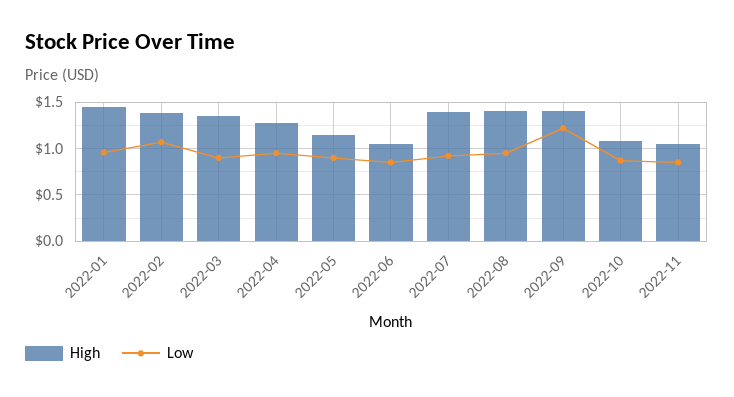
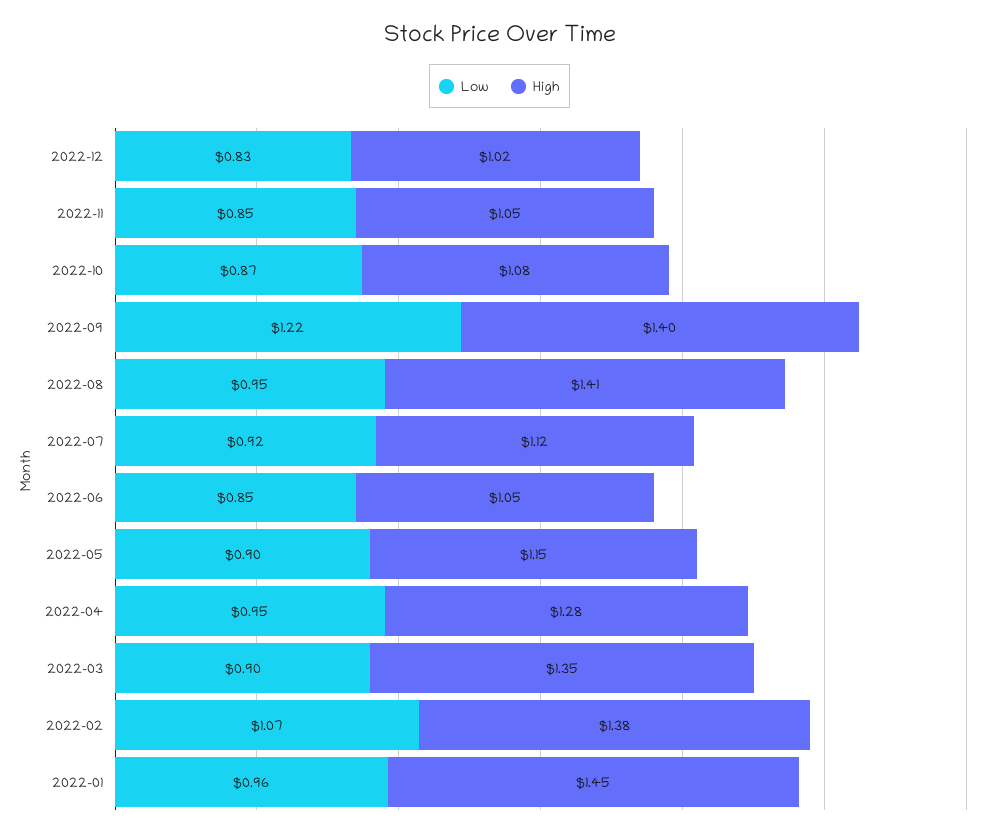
High, 2022-07: 1.4 -> 1.12
Low, 2022-12: none -> 0.83
High, 2022-12: none -> 1.02

